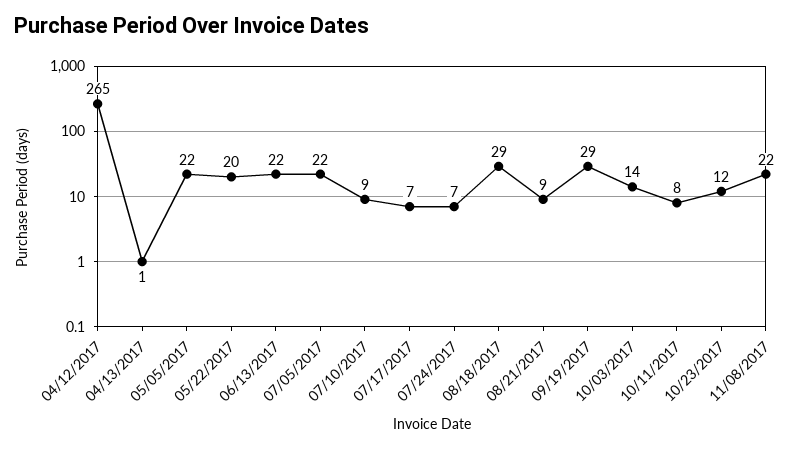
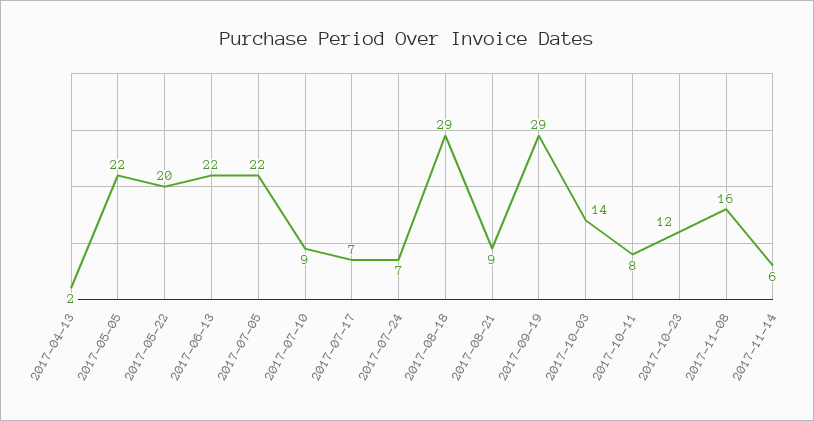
04/12/2017: 265 -> none
04/13/2017: 1 -> 2
11/08/2017: 22 -> 16
2017-11-14: none -> 6

